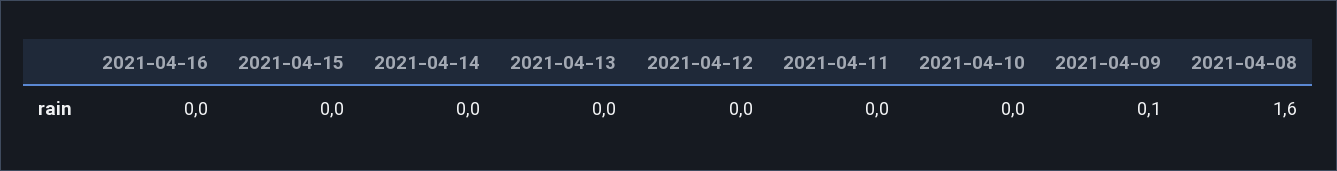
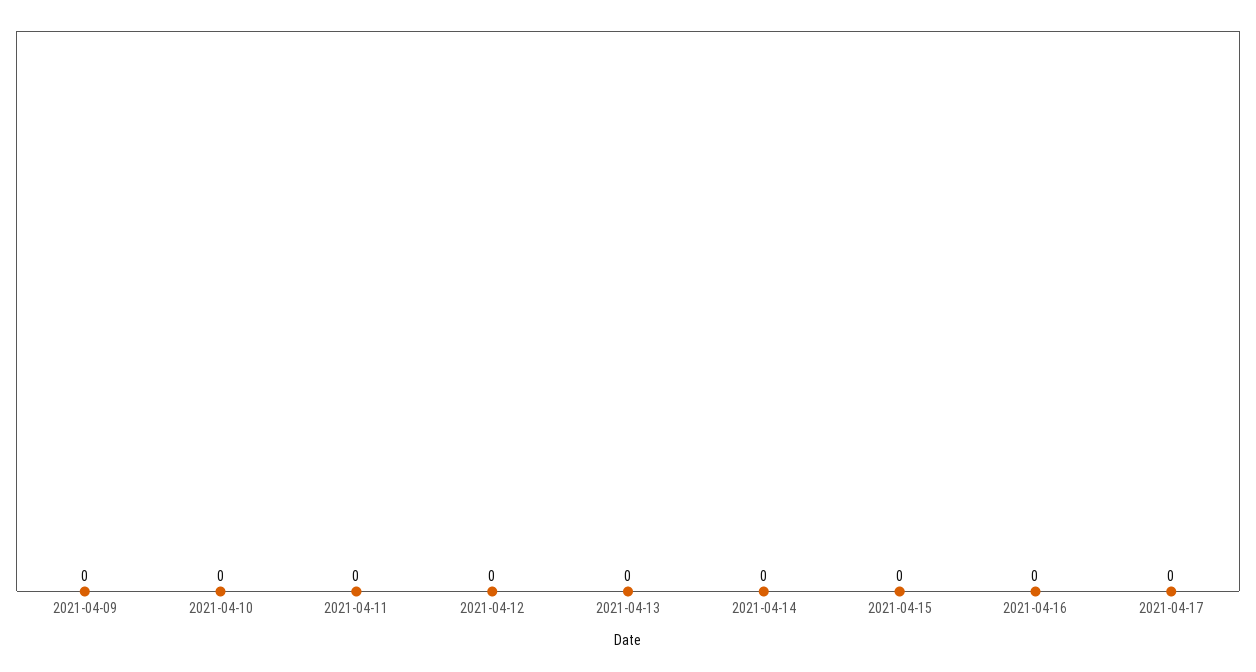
2021-04-09: 0.1 -> 0
2021-04-08: 1.6 -> none
2021-04-17: none -> 0

